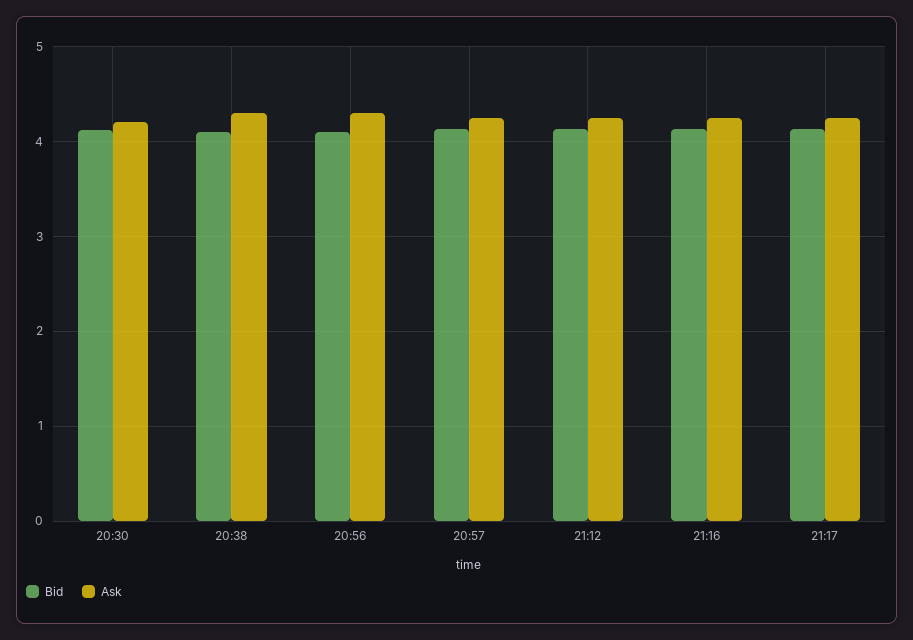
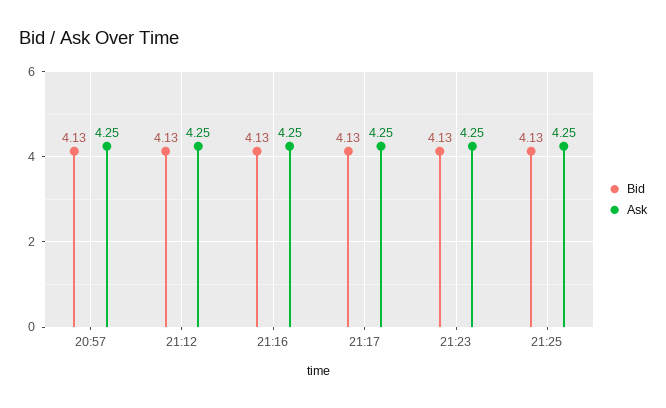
Bid, 20:30: 4.1 -> none
Ask, 20:30: 4.2 -> none
Bid, 20:38: 4.1 -> none
Ask, 20:38: 4.3 -> none
Bid, 20:56: 4.1 -> none
Ask, 20:56: 4.3 -> none
Bid, 21:23: none -> 4.13
Ask, 21:23: none -> 4.25
Bid, 21:25: none -> 4.13
Ask, 21:25: none -> 4.25

